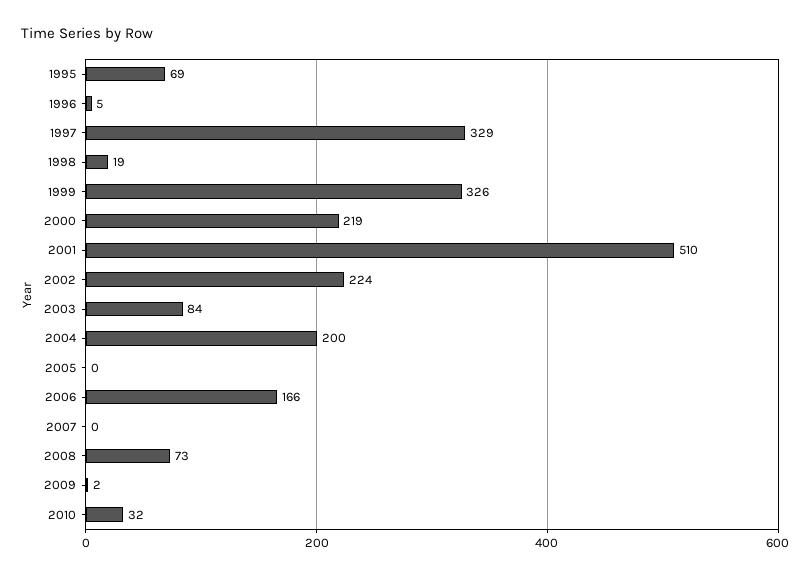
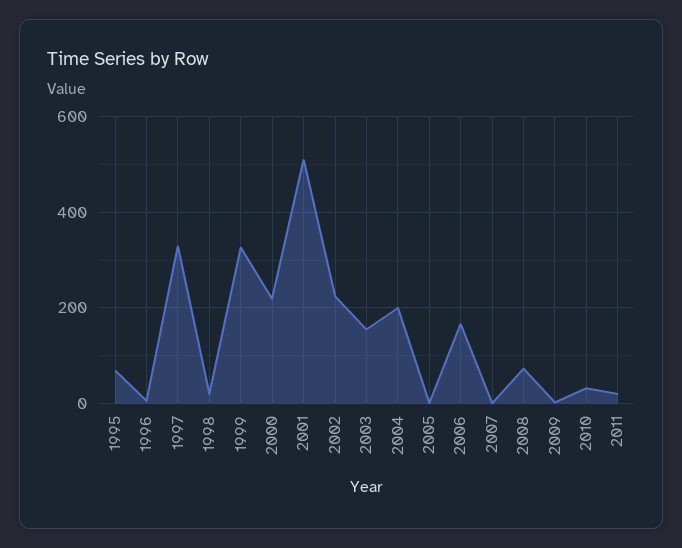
2003: 84 -> 160
2011: none -> 20

